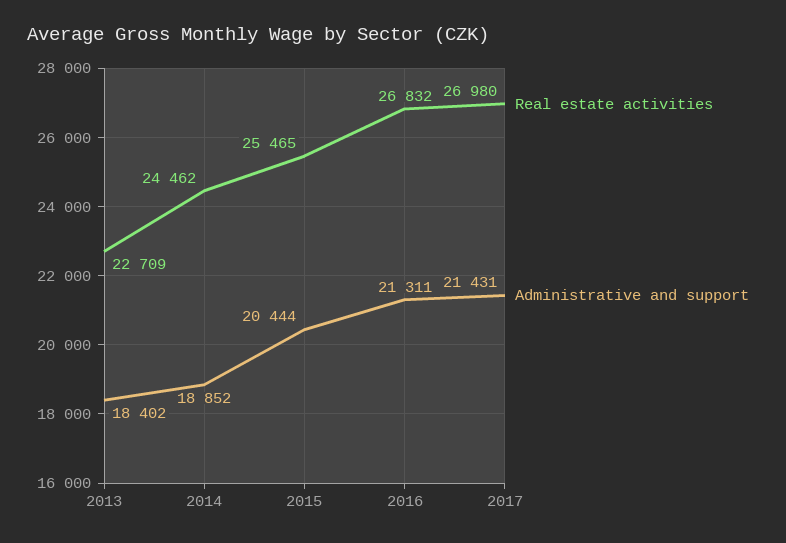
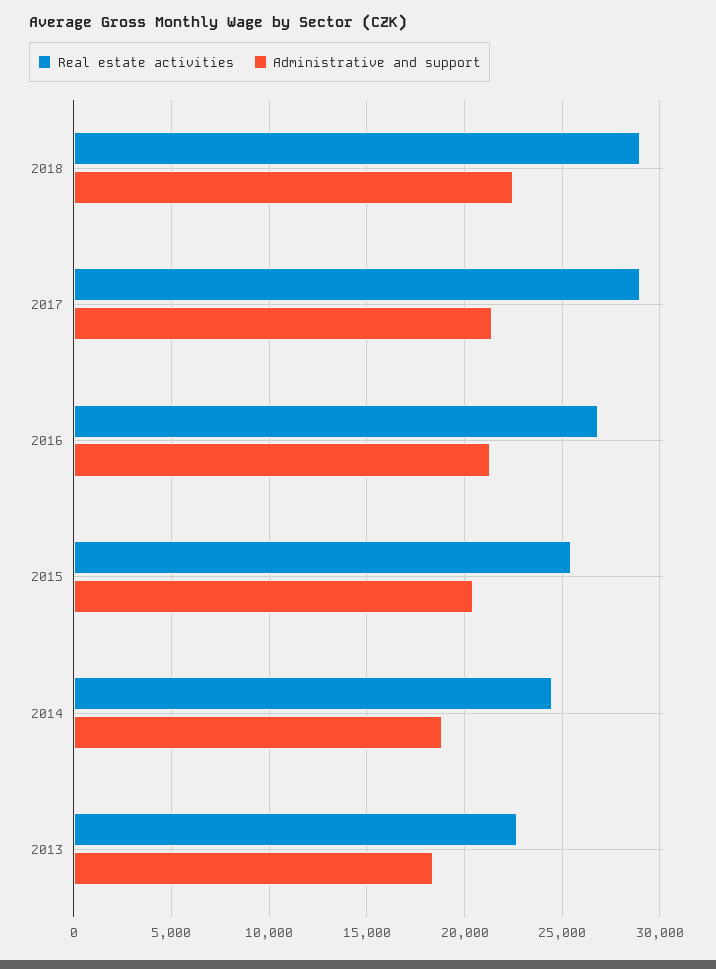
Real estate activities, 2017: 26980 -> 29000
Real estate activities, 2018: none -> 29000
Administrative and support, 2018: none -> 22500

